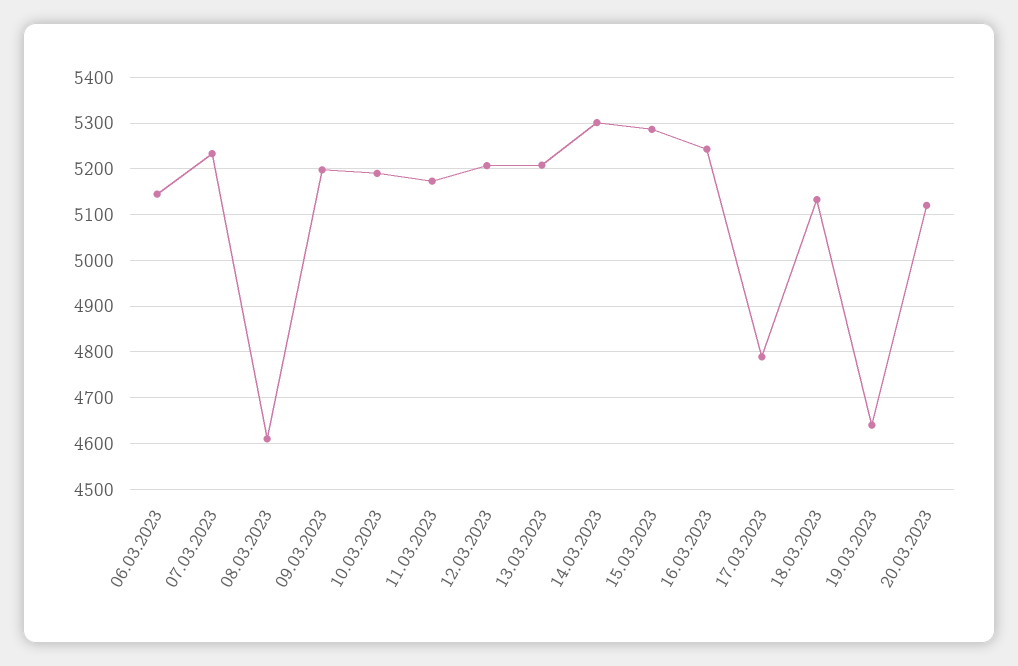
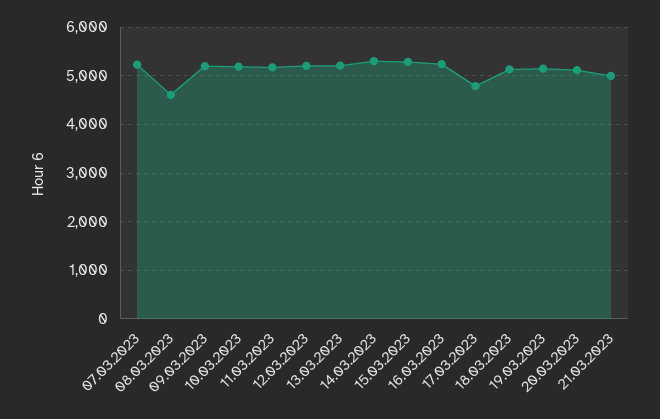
06.03.2023: 5140 -> none
19.03.2023: 4640 -> 5200
21.03.2023: none -> 5000

